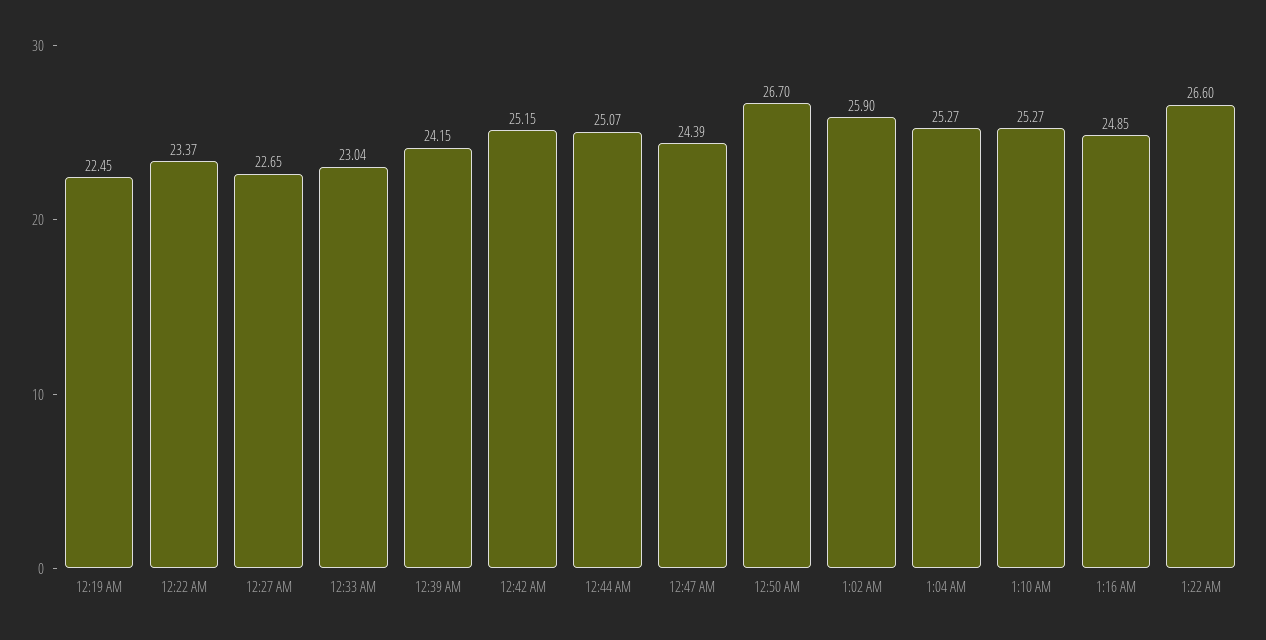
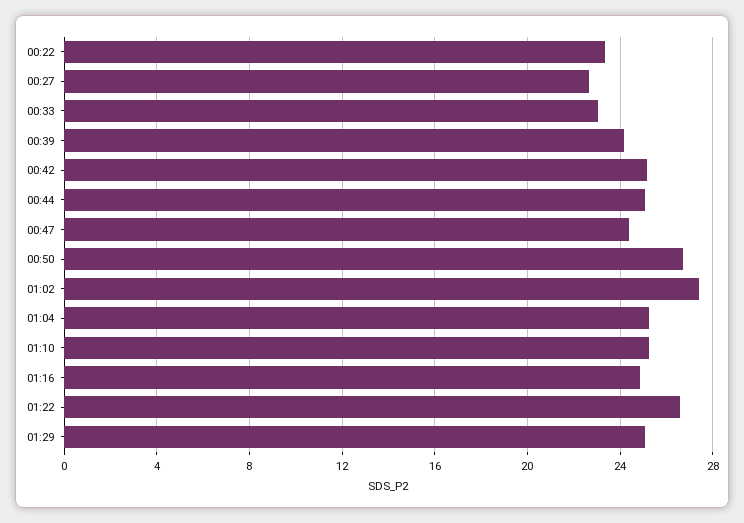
12:19 AM: 22.45 -> none
1:02 AM: 25.9 -> 27.5
01:29: none -> 25

